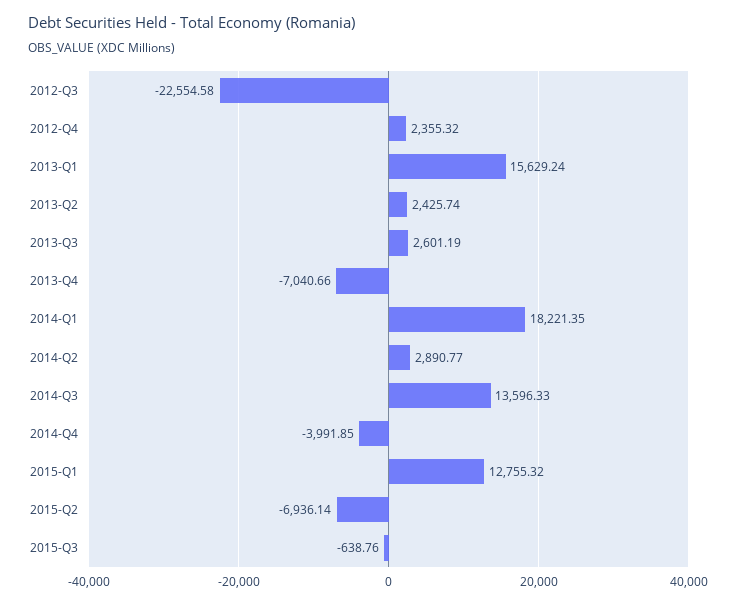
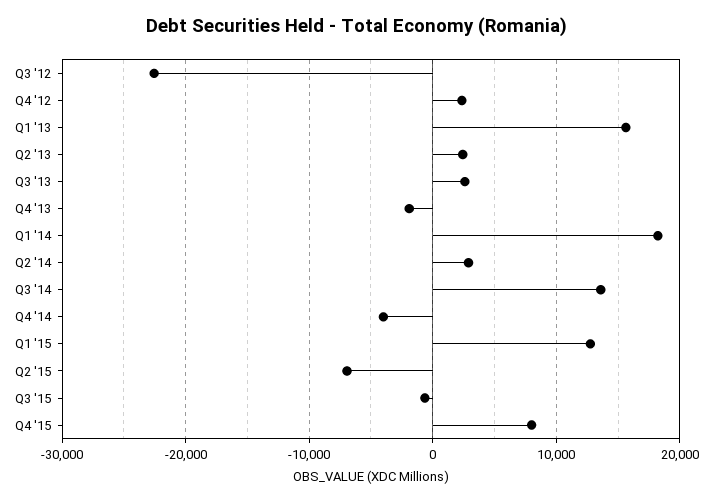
2013-Q4: -7040.66 -> -2000
Q4 '15: none -> 8000

